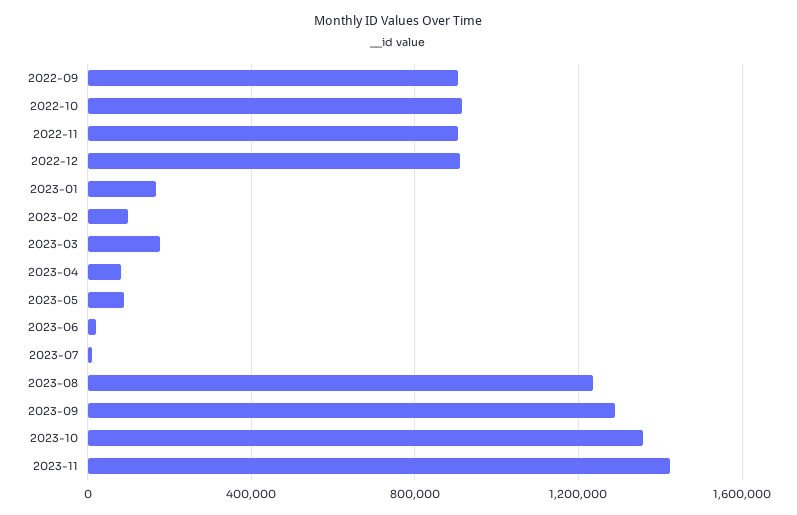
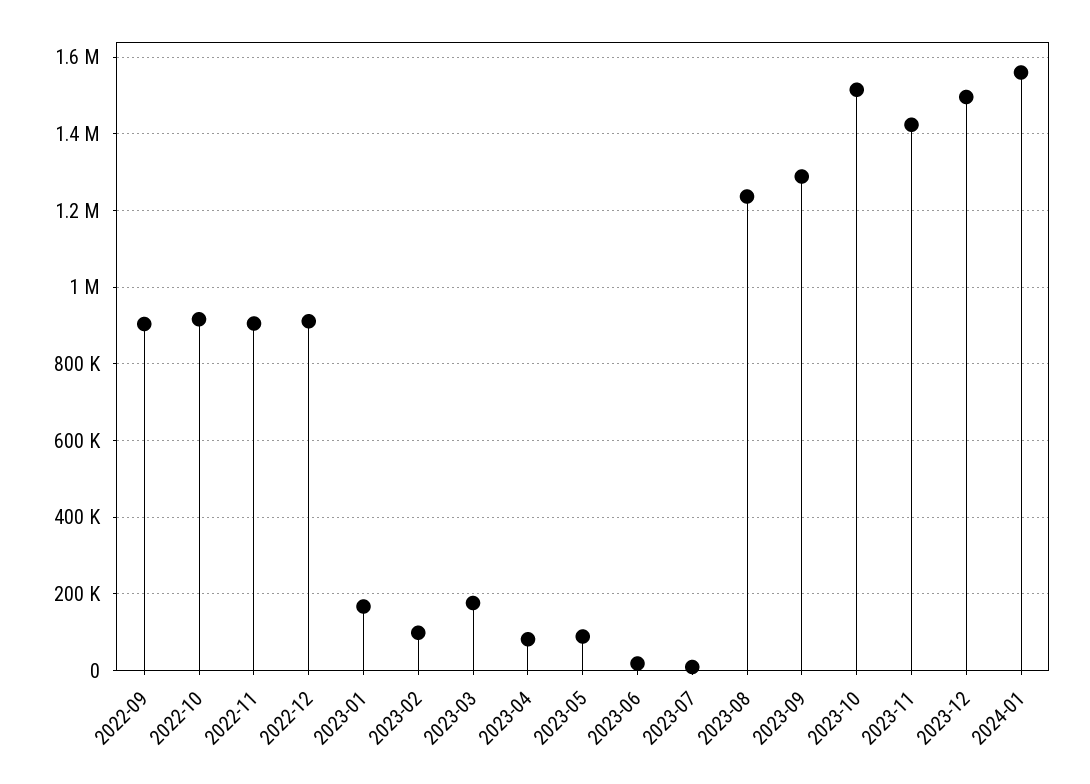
2023-10: 1350000 -> 1520000
2023-12: none -> 1500000
2024-01: none -> 1560000

